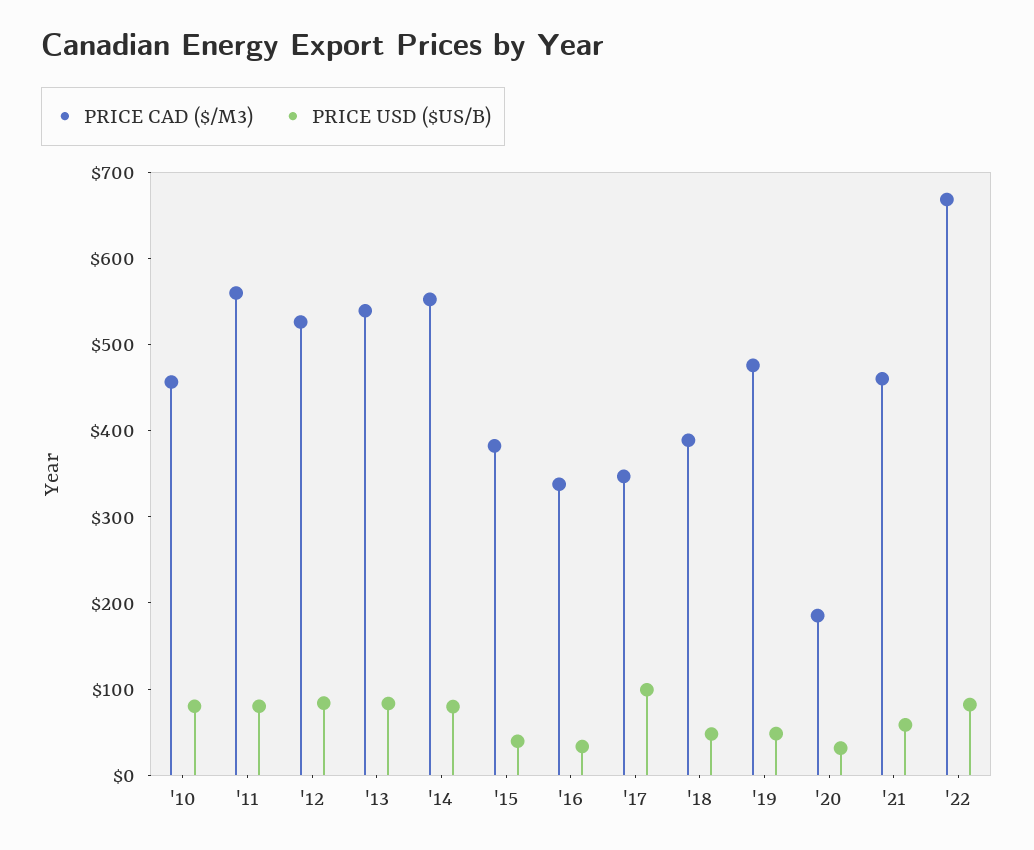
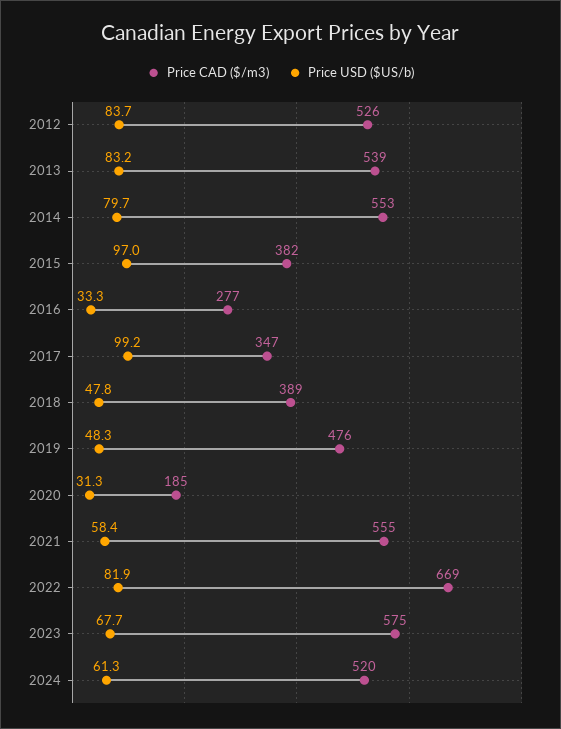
PRICE CAD ($/M3), '10: 460 -> none
PRICE USD ($US/B), '10: 80 -> none
PRICE CAD ($/M3), '11: 560 -> none
PRICE USD ($US/B), '11: 80 -> none
PRICE USD ($US/B), '15: 40 -> 97
PRICE CAD ($/M3), '16: 340 -> 277
PRICE CAD ($/M3), '21: 460 -> 555
PRICE CAD ($/M3), 2023: none -> 575
PRICE USD ($US/B), 2023: none -> 67.7
PRICE CAD ($/M3), 2024: none -> 520
PRICE USD ($US/B), 2024: none -> 61.3

